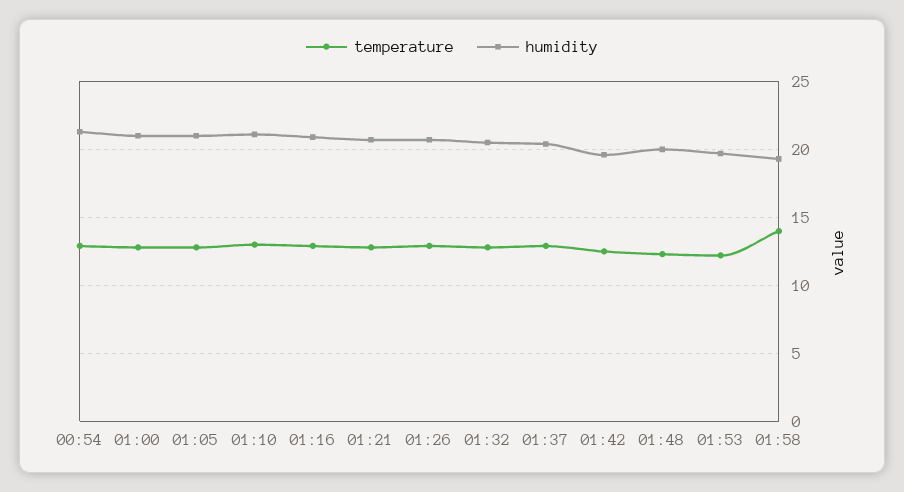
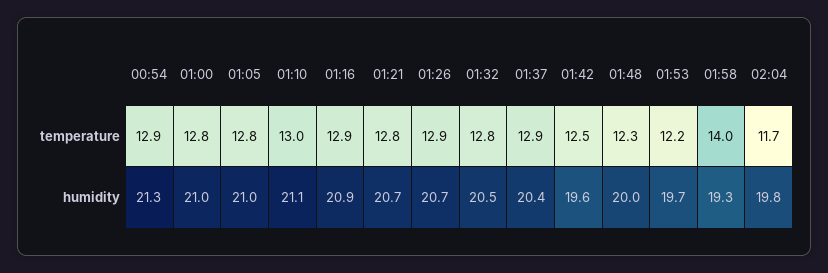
temperature, 02:04: none -> 11.7
humidity, 02:04: none -> 19.8

